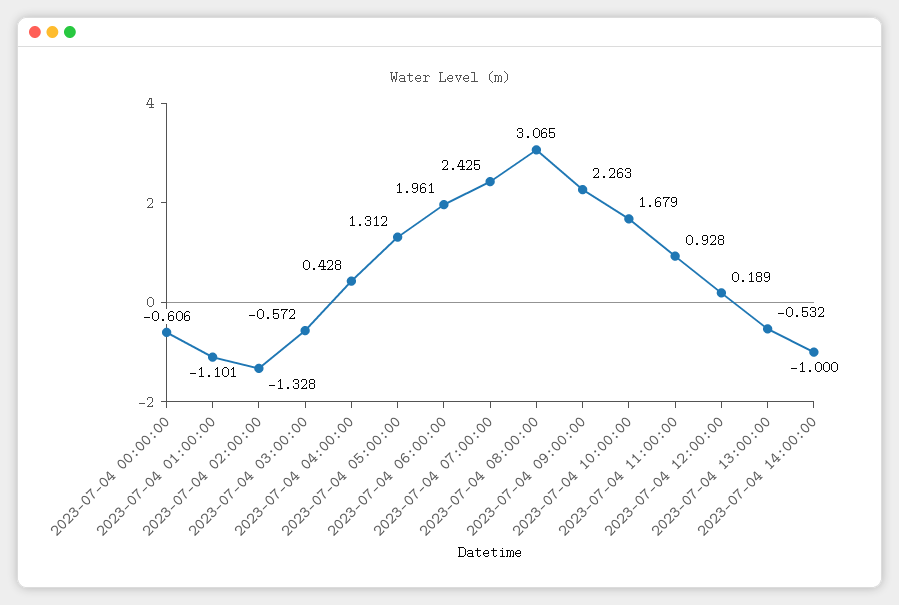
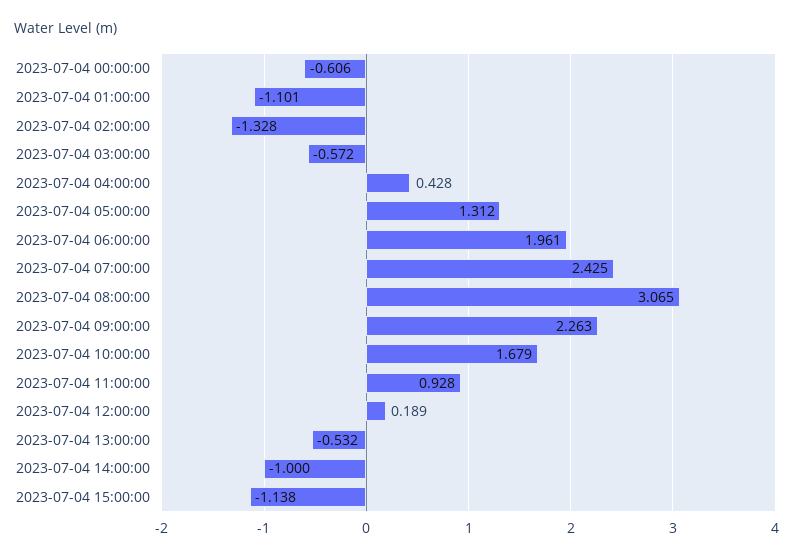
2023-07-04 15:00:00: none -> -1.138

